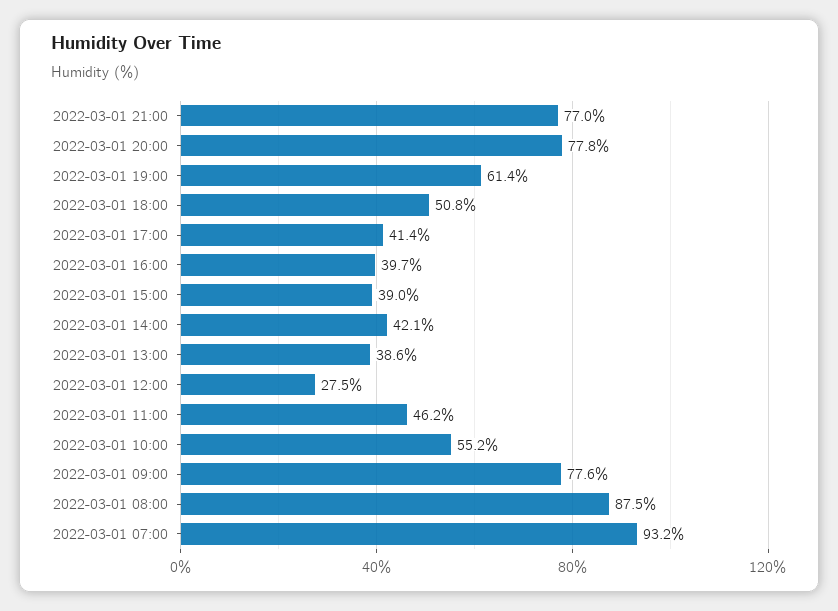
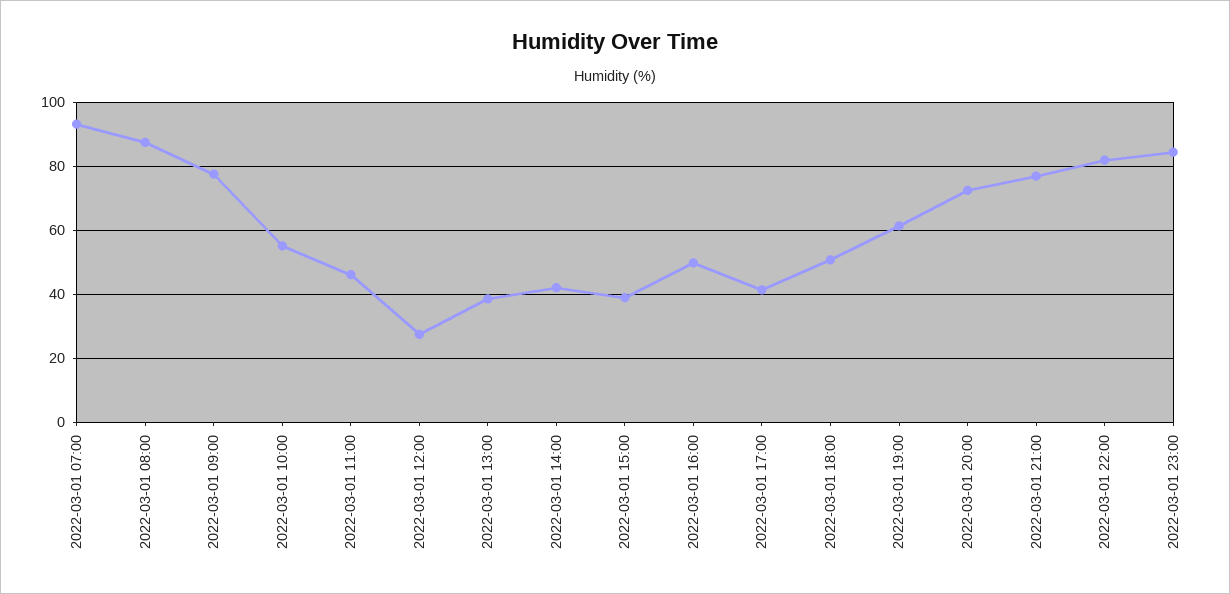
2022-03-01 20:00: 77.8 -> 72
2022-03-01 16:00: 39.7 -> 50
2022-03-01 22:00: none -> 82
2022-03-01 23:00: none -> 84

